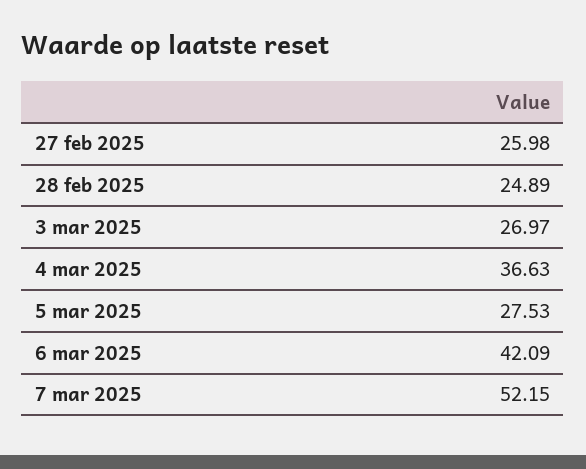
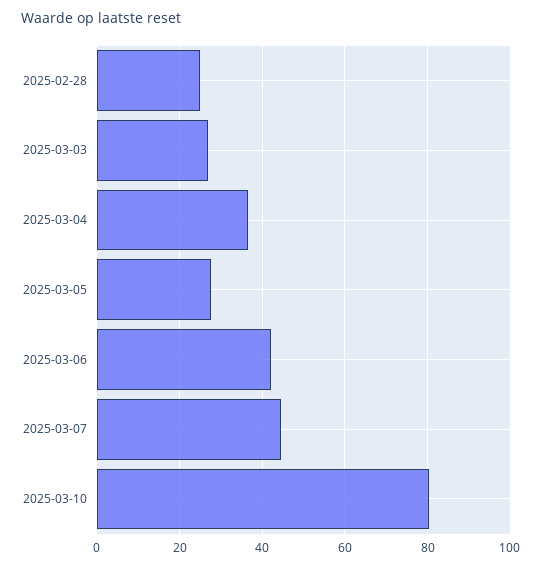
27 feb 2025: 25.98 -> none
7 mar 2025: 52.15 -> 44
2025-03-10: none -> 80

